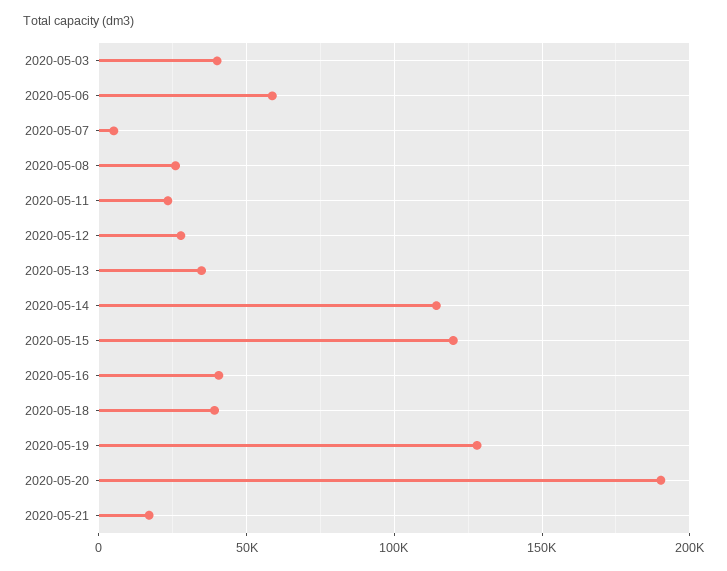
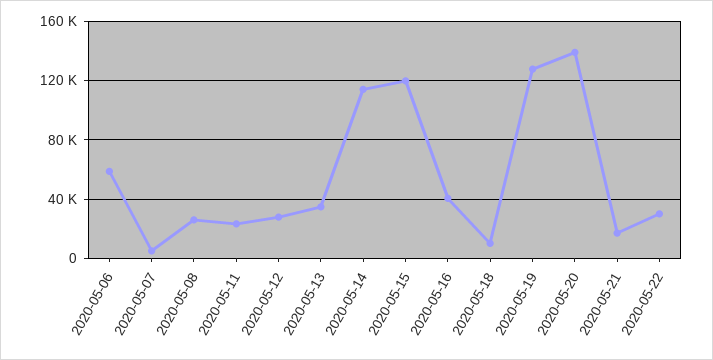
2020-05-03: 40000 -> none
2020-05-18: 40000 -> 10000
2020-05-20: 190000 -> 140000
2020-05-22: none -> 30000

